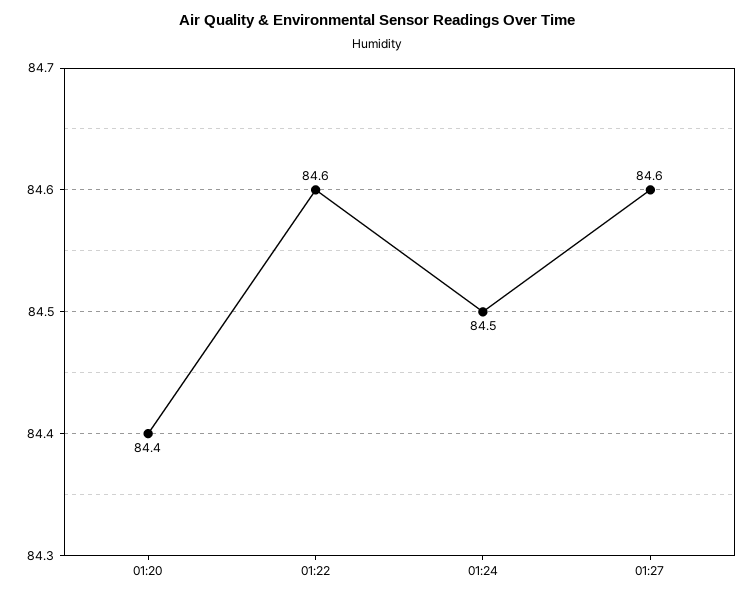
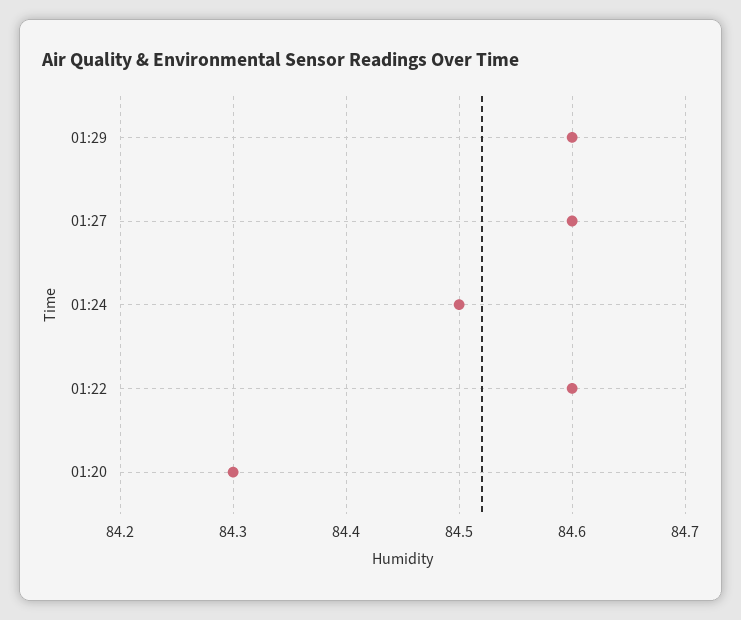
01:20: 84.4 -> 84.3
01:29: none -> 84.6

